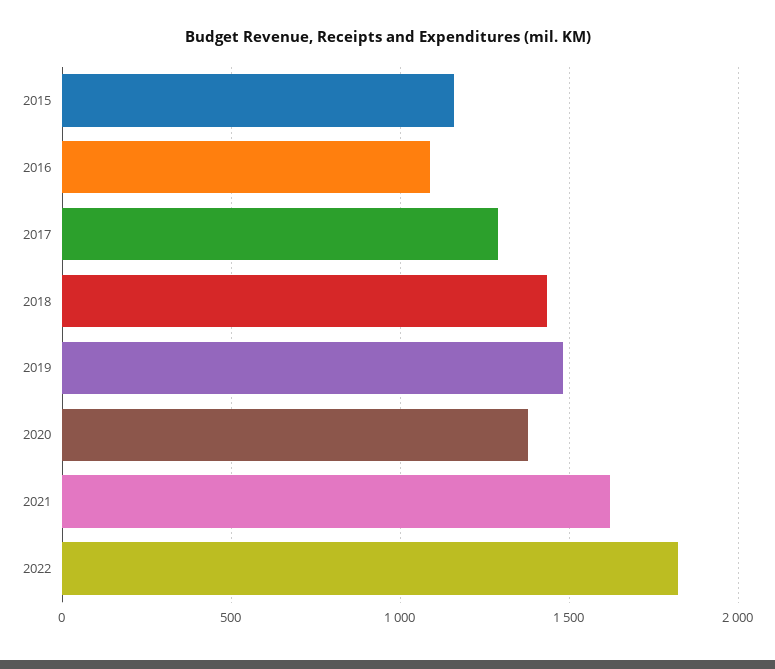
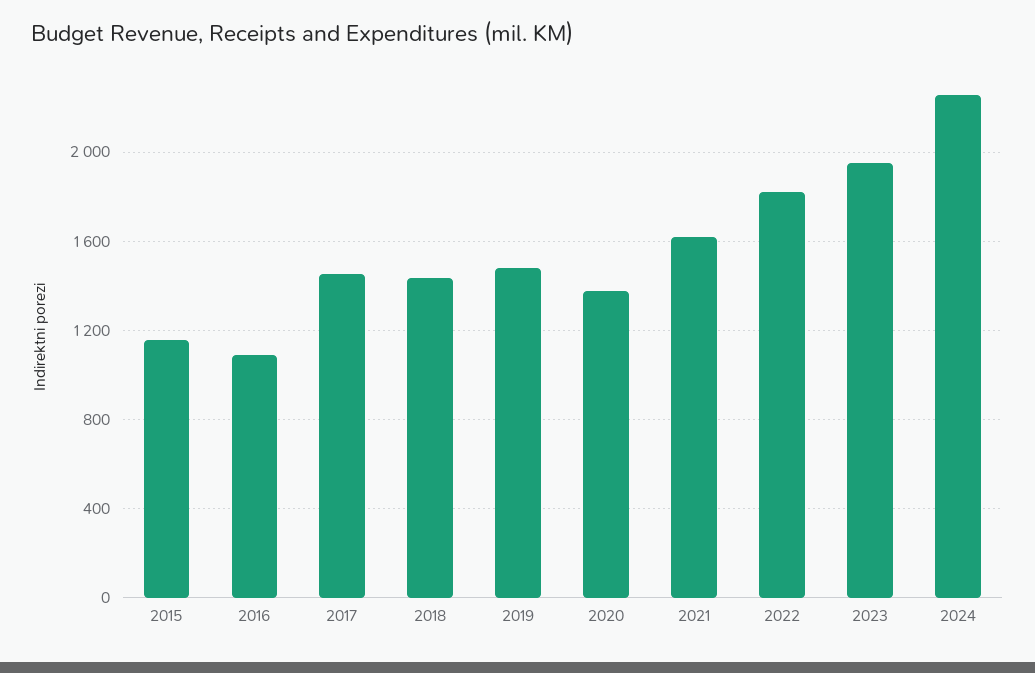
2017: 1300 -> 1450
2023: none -> 1950
2024: none -> 2250

